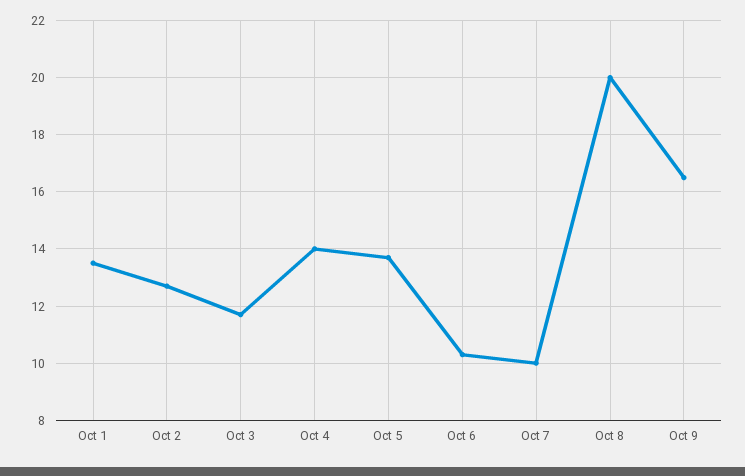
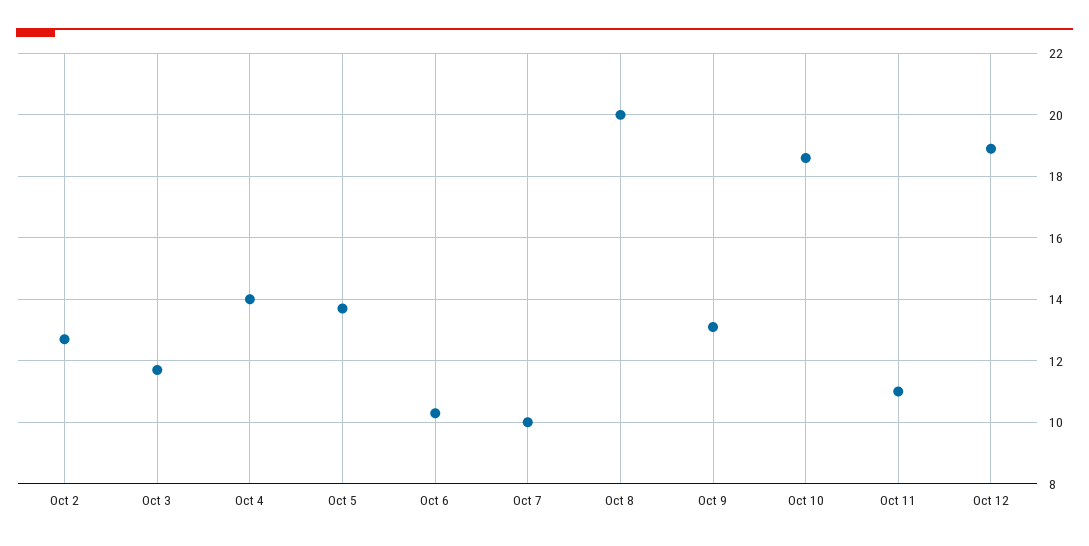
Oct 1: 13.5 -> none
Oct 9: 16.5 -> 13
Oct 10: none -> 18.5
Oct 11: none -> 11
Oct 12: none -> 19

